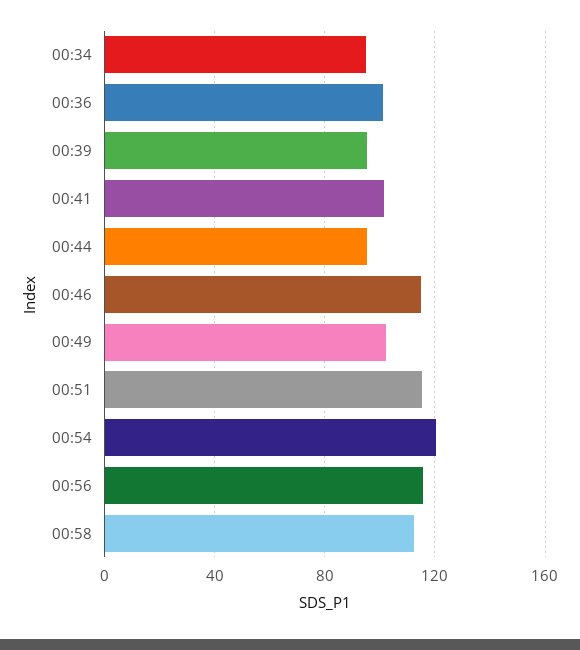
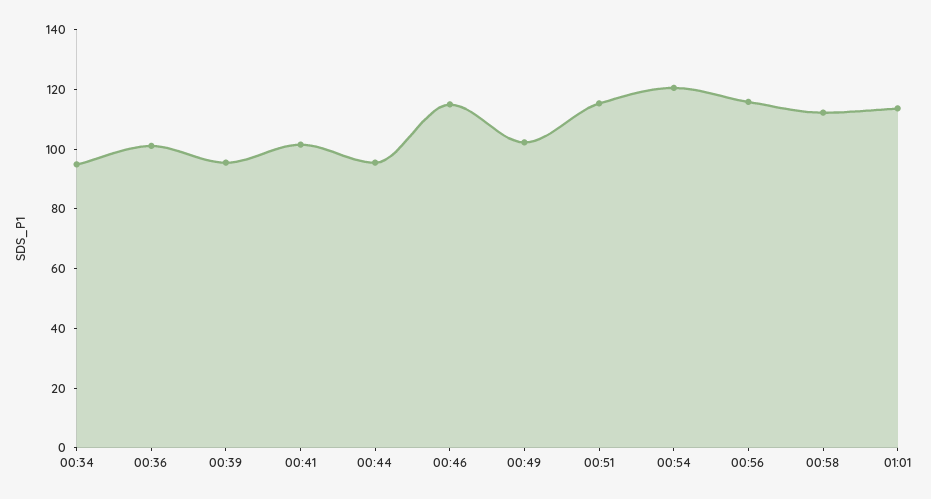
01:01: none -> 115

